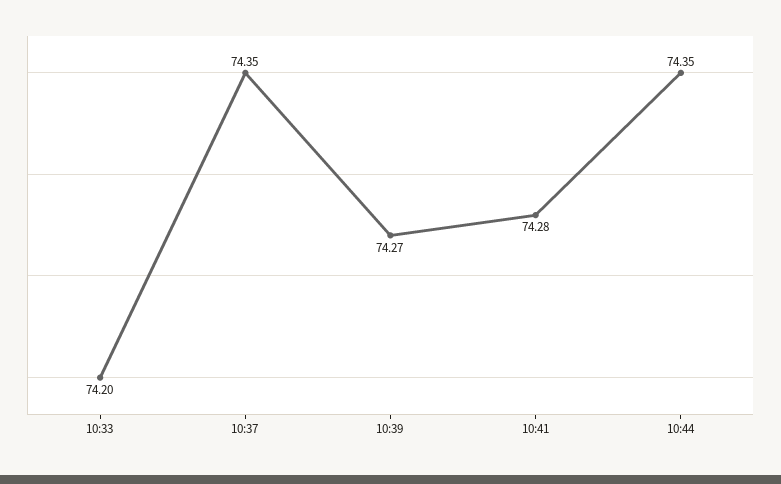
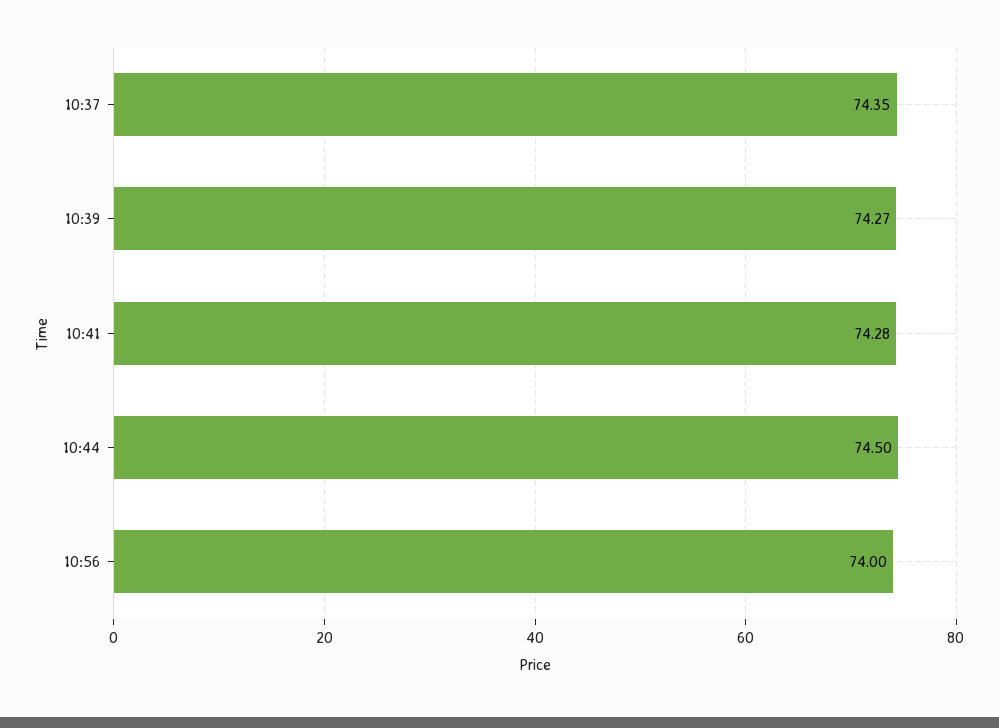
10:33: 74.2 -> none
10:44: 74.35 -> 74.5
10:56: none -> 74

